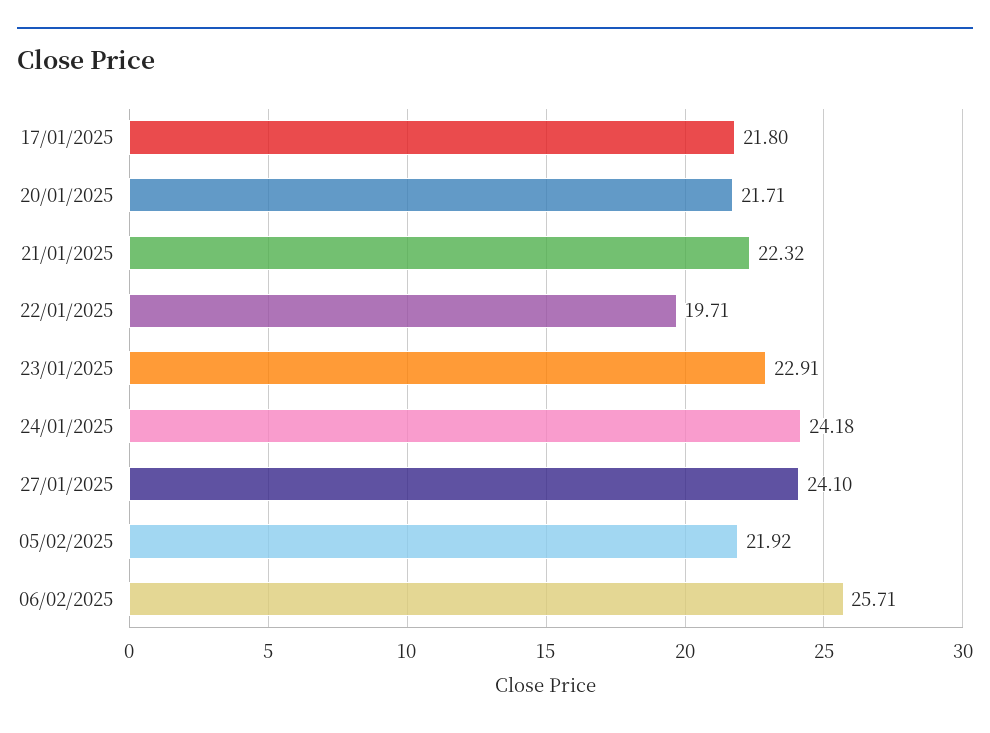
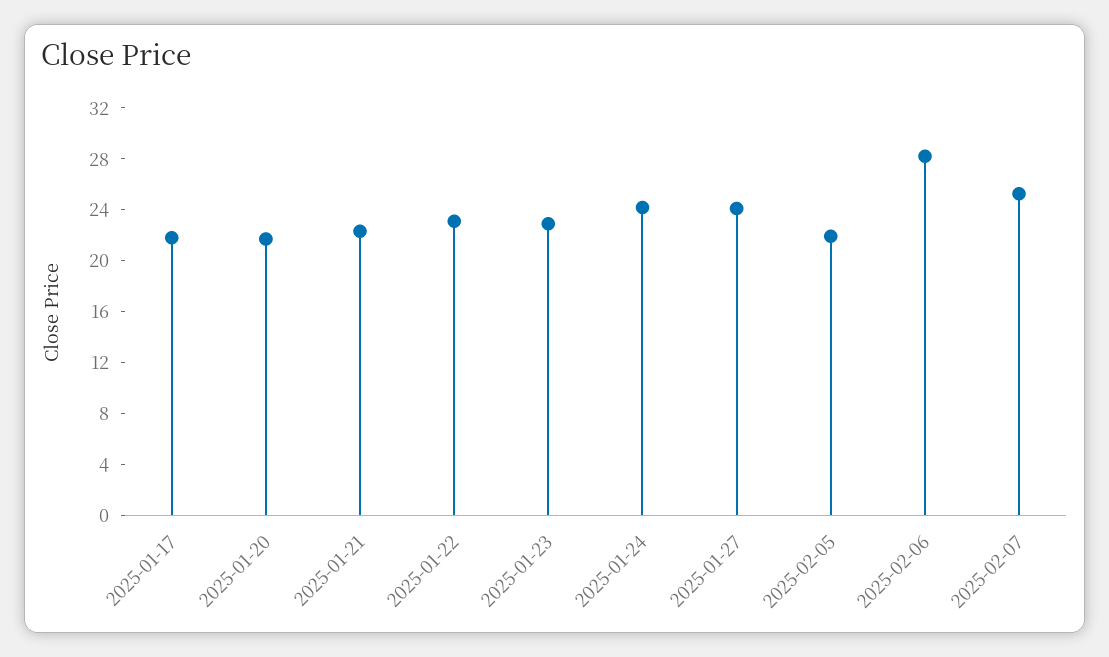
22/01/2025: 19.71 -> 23
06/02/2025: 25.71 -> 28
2025-02-07: none -> 25

